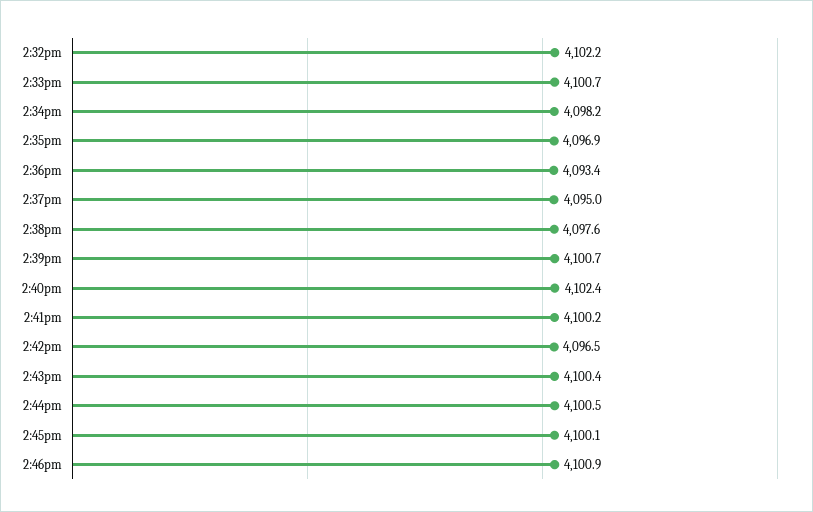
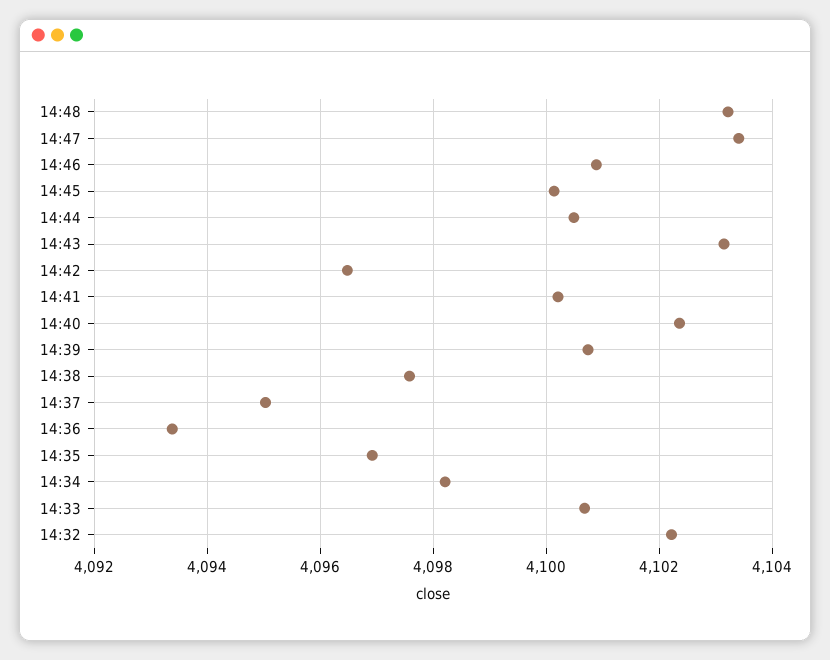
2:43pm: 4100.4 -> 4103.2
14:48: none -> 4103.2
14:47: none -> 4103.4

